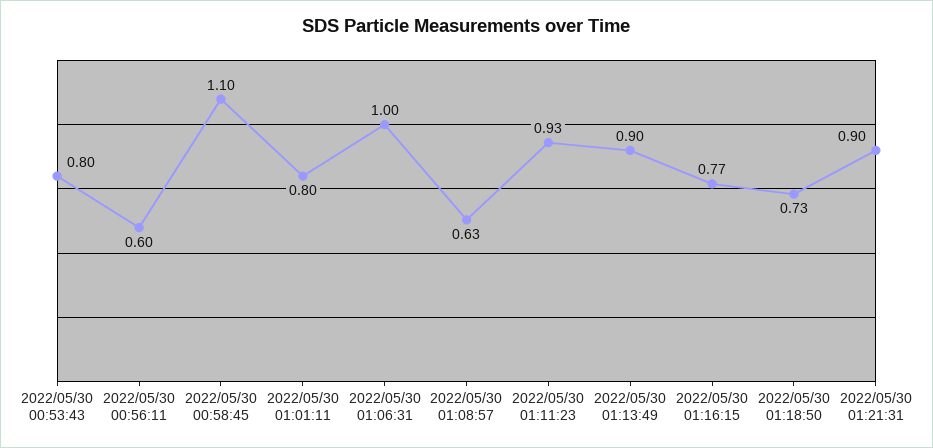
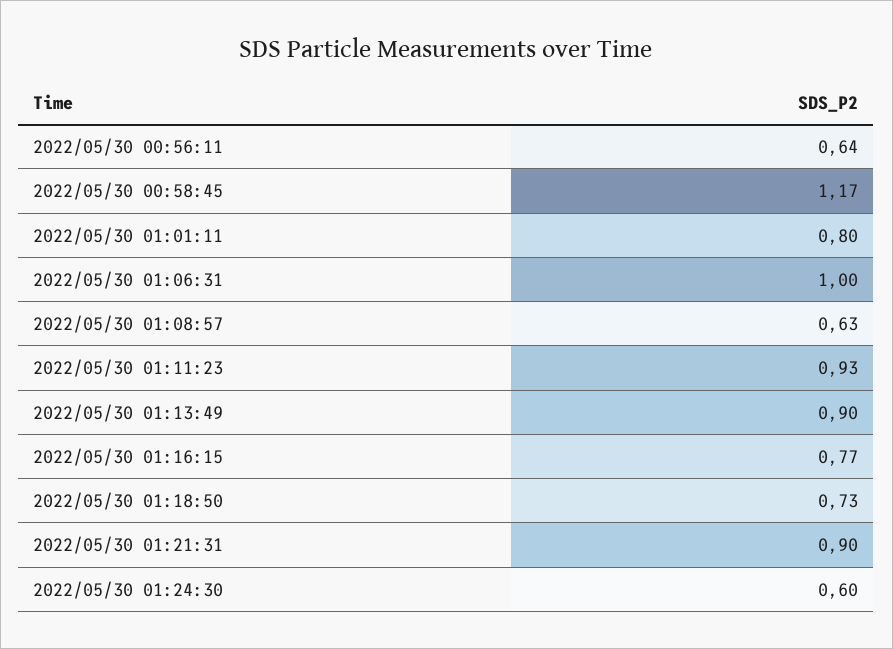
2022/05/30 00:53:43: 0.8 -> none
2022/05/30 00:56:11: 0.6 -> 0.64
2022/05/30 00:58:45: 1.1 -> 1.17
2022/05/30 01:24:30: none -> 0.6

